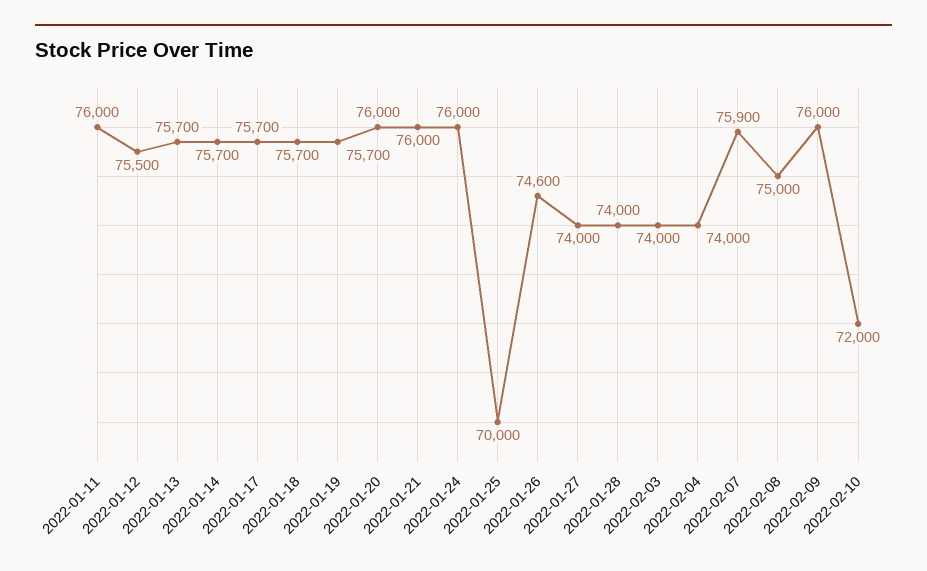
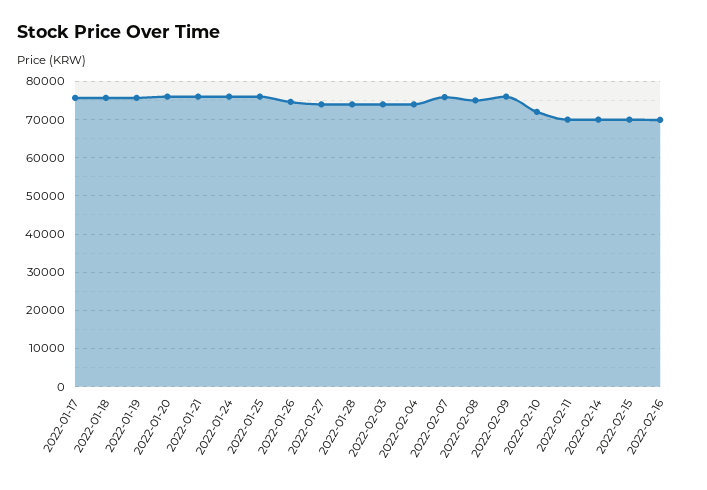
2022-01-11: 76000 -> none
2022-01-12: 75500 -> none
2022-01-13: 75700 -> none
2022-01-14: 75700 -> none
2022-01-25: 70000 -> 76000
2022-02-11: none -> 70000
2022-02-14: none -> 70000
2022-02-15: none -> 70000
2022-02-16: none -> 70000

